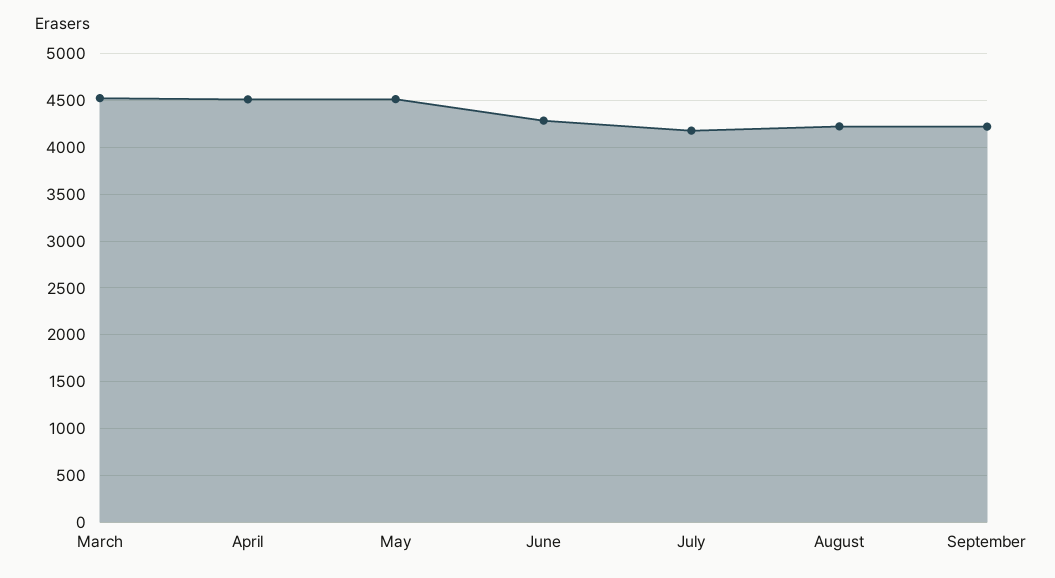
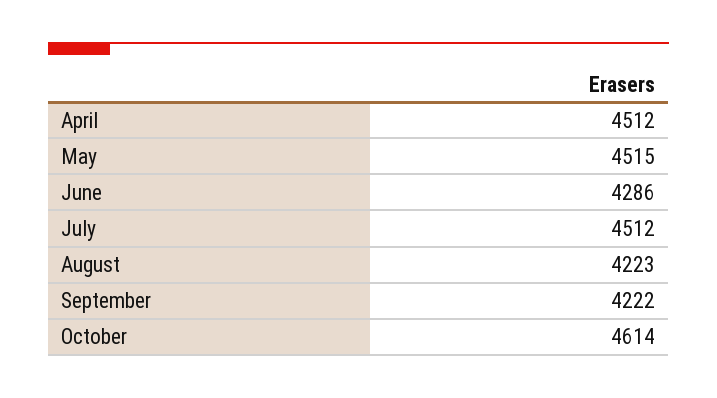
March: 4500 -> none
July: 4200 -> 4512
October: none -> 4614

